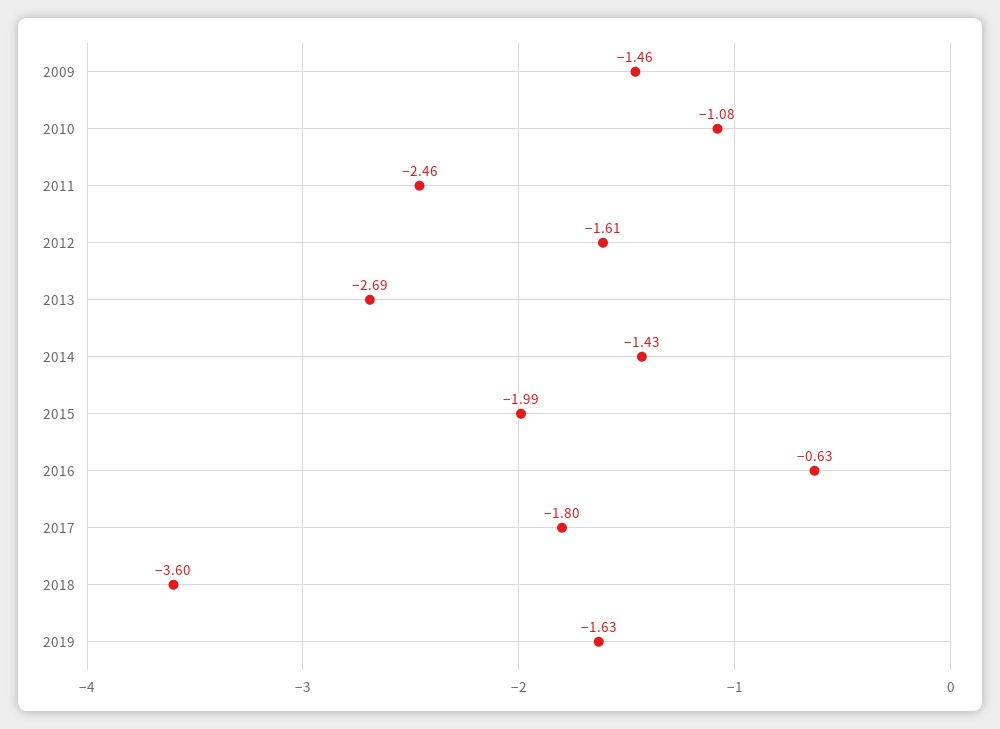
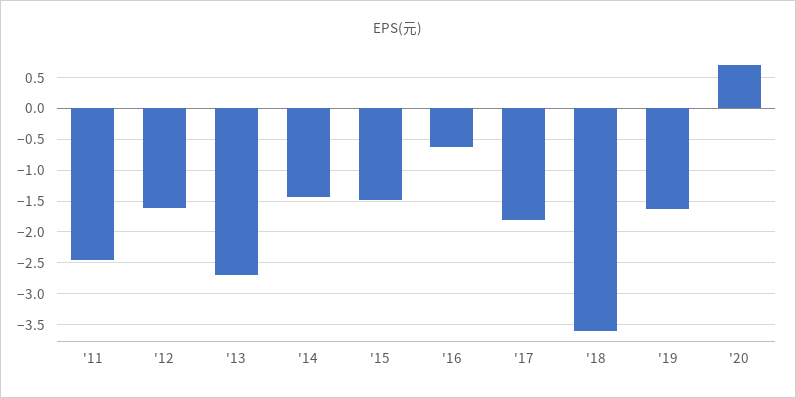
2009: -1.46 -> none
2010: -1.08 -> none
2015: -1.99 -> -1.5
'20: none -> 0.7

